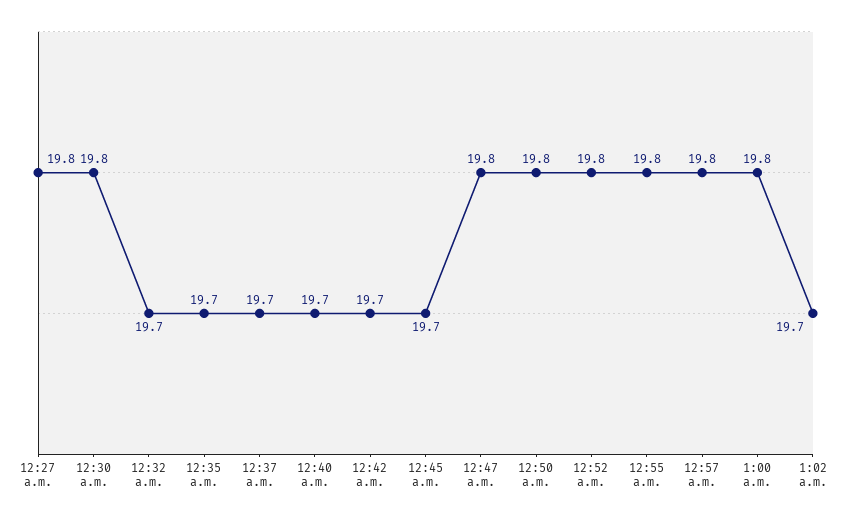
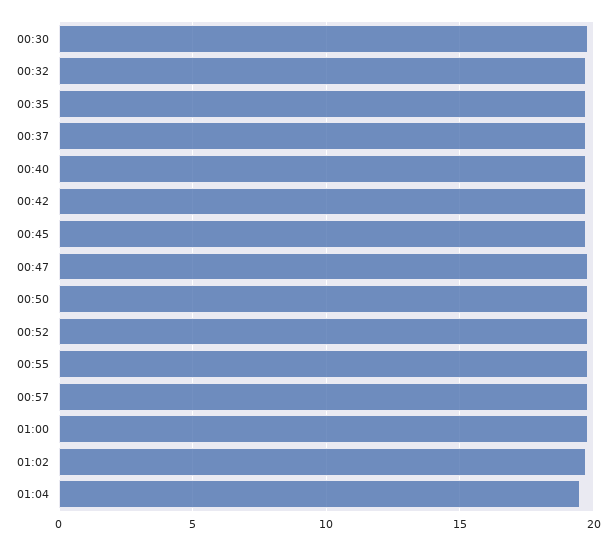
12:27 a.m.: 19.8 -> none
01:04: none -> 19.5

